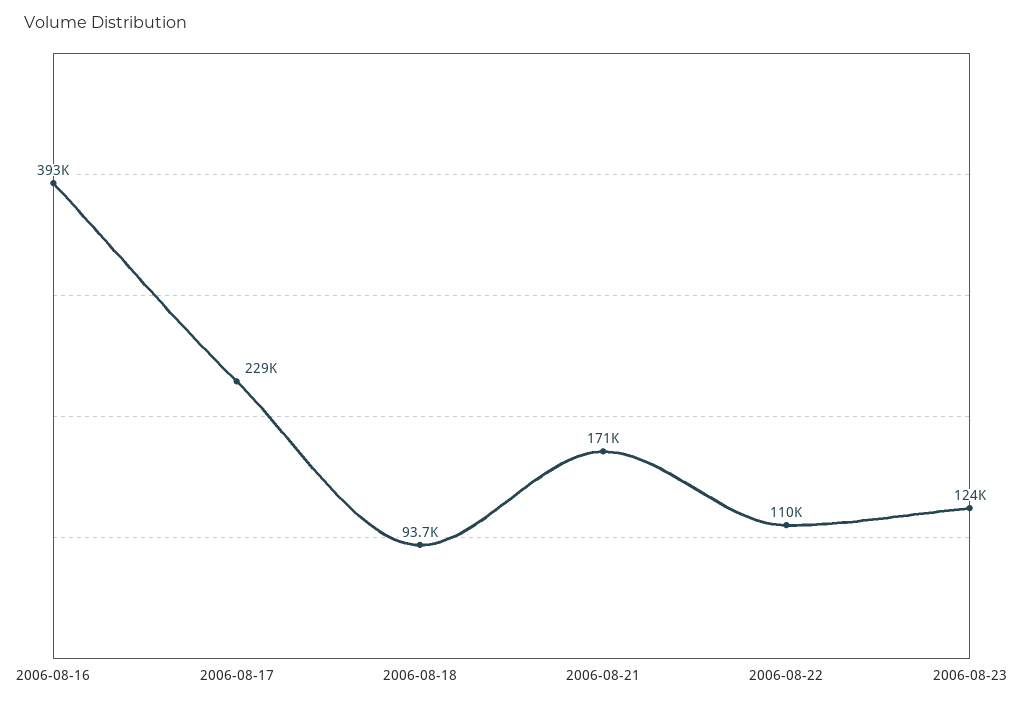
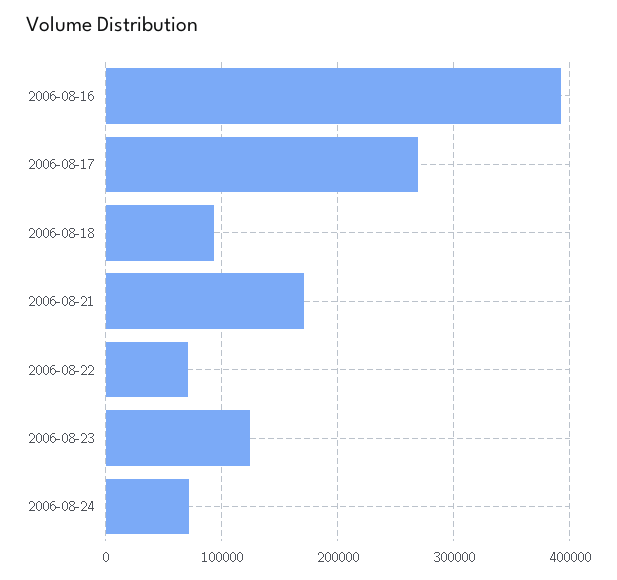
2006-08-17: 229000 -> 270000
2006-08-22: 110000 -> 70000
2006-08-24: none -> 70000

